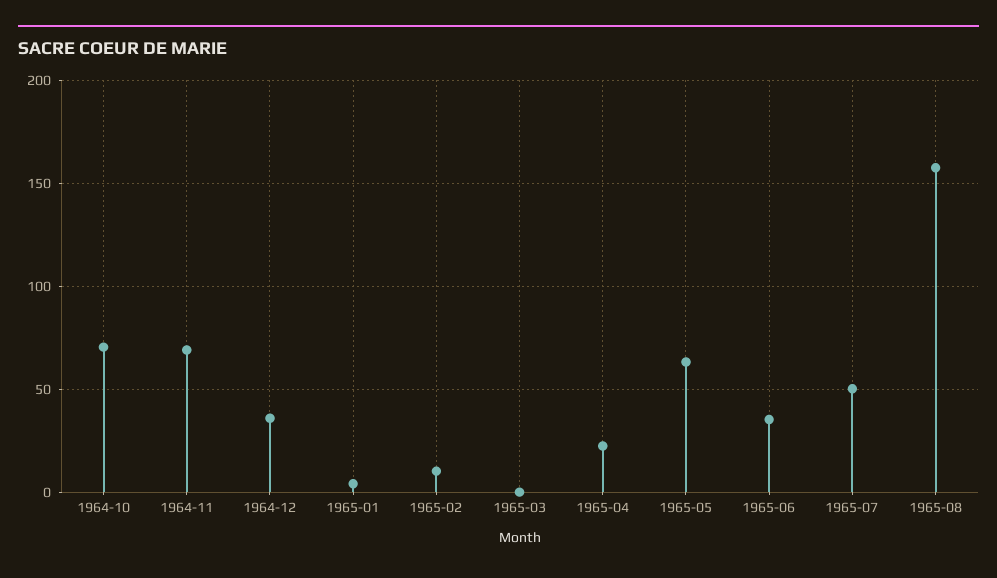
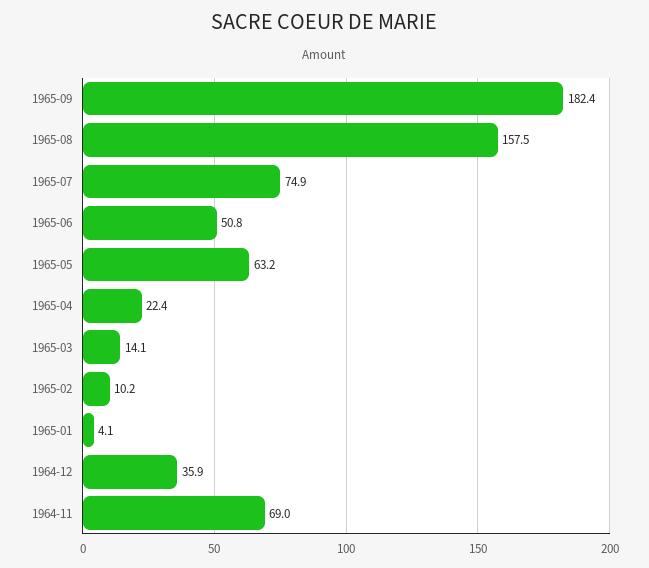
1964-10: 70 -> none
1965-03: 0 -> 14.1
1965-06: 35 -> 50.8
1965-07: 50 -> 74.9
1965-09: none -> 182.4

